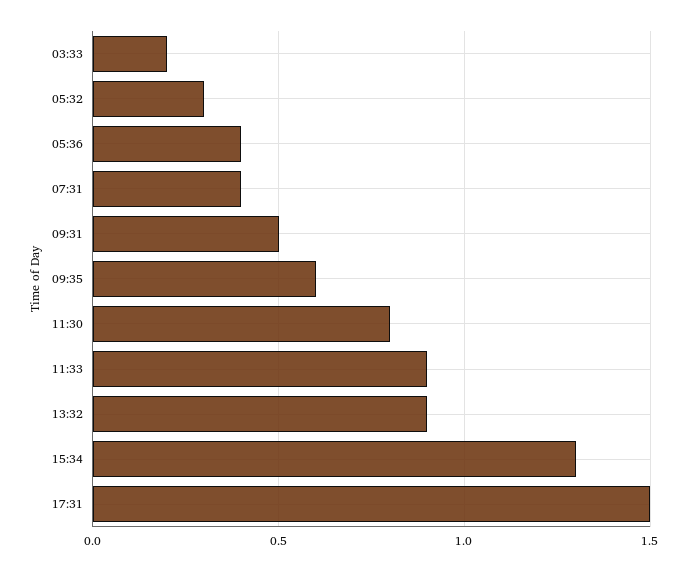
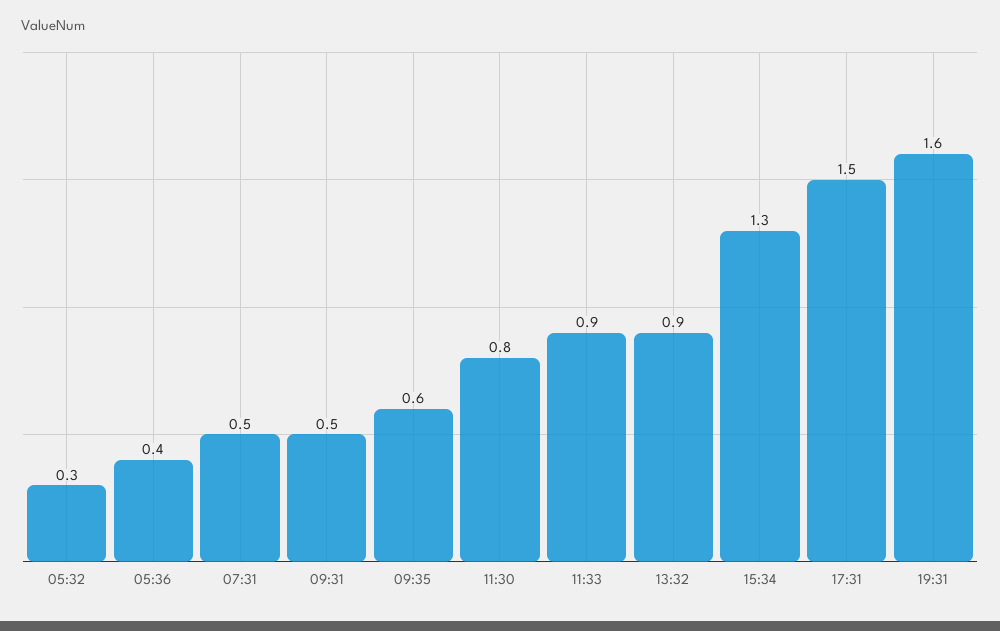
03:33: 0.2 -> none
07:31: 0.4 -> 0.5
19:31: none -> 1.6

